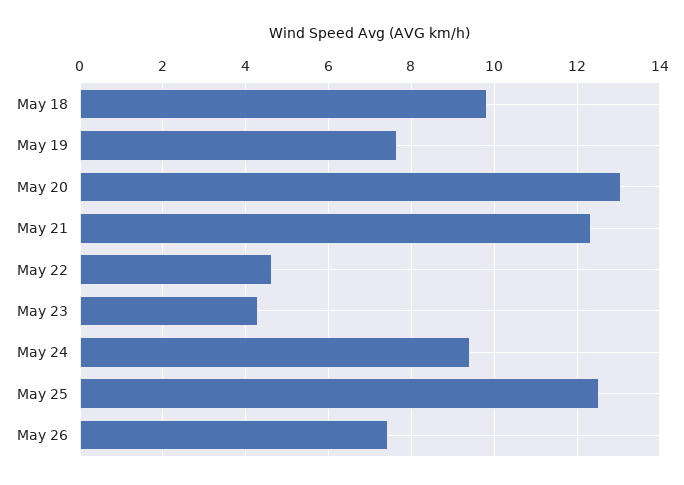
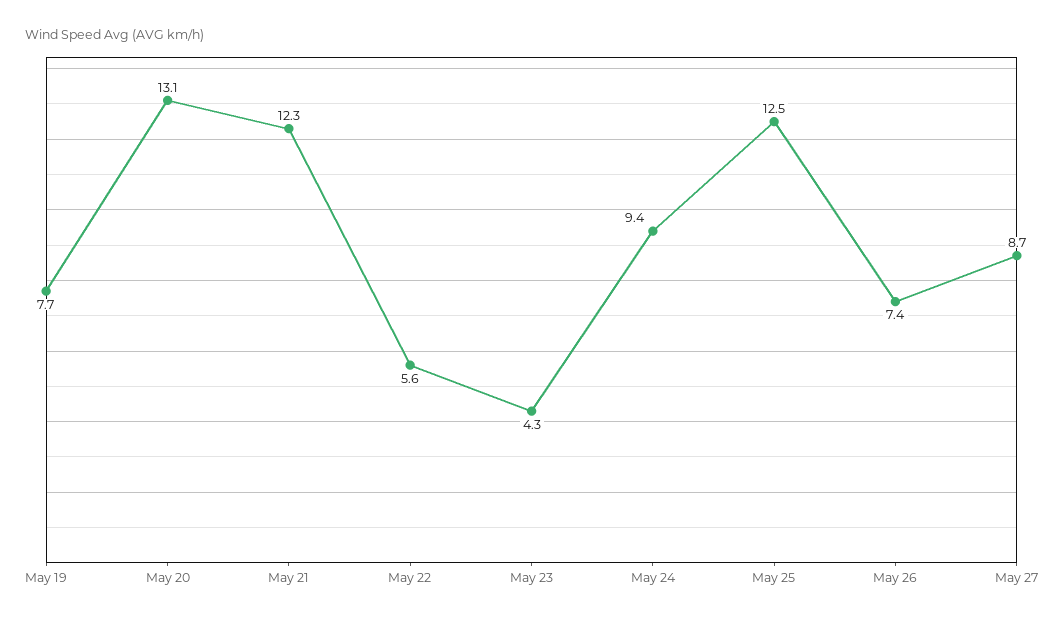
May 18: 9.8 -> none
May 22: 4.6 -> 5.6
May 27: none -> 8.7

